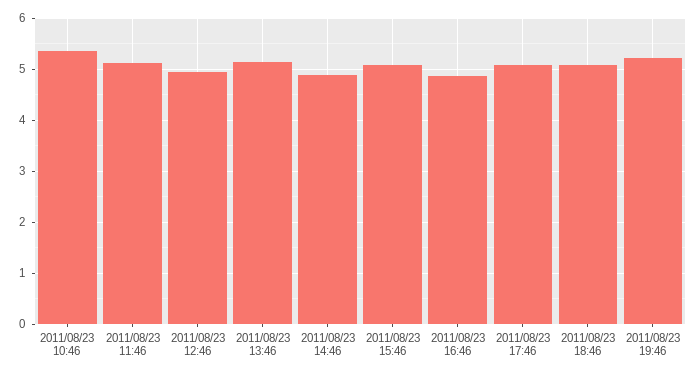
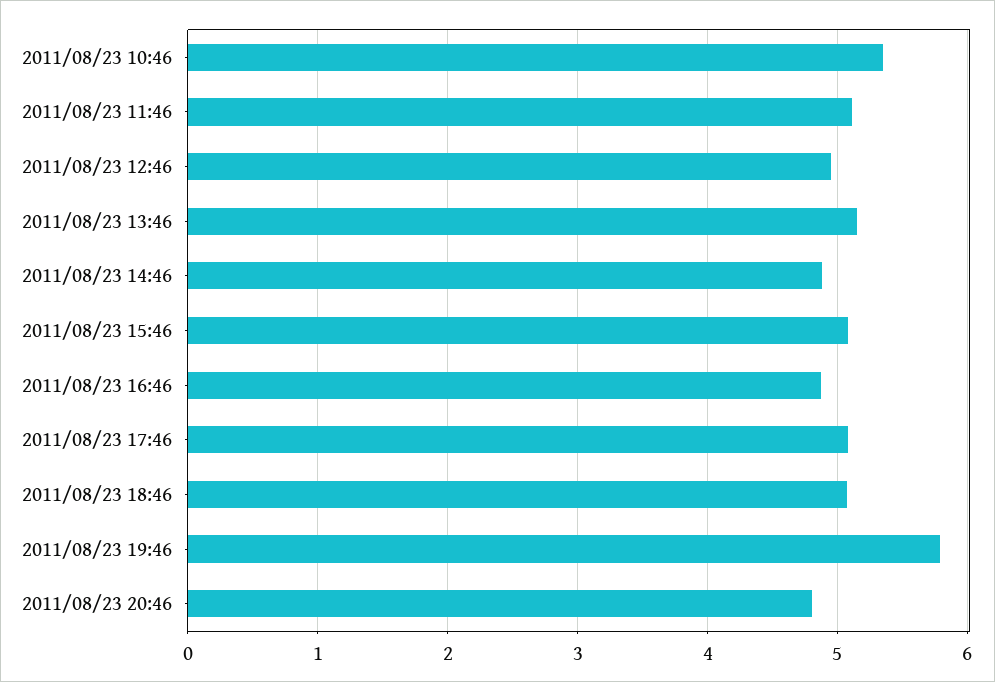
2011/08/23 19:46: 5.2 -> 5.8
2011/08/23 20:46: none -> 4.8

